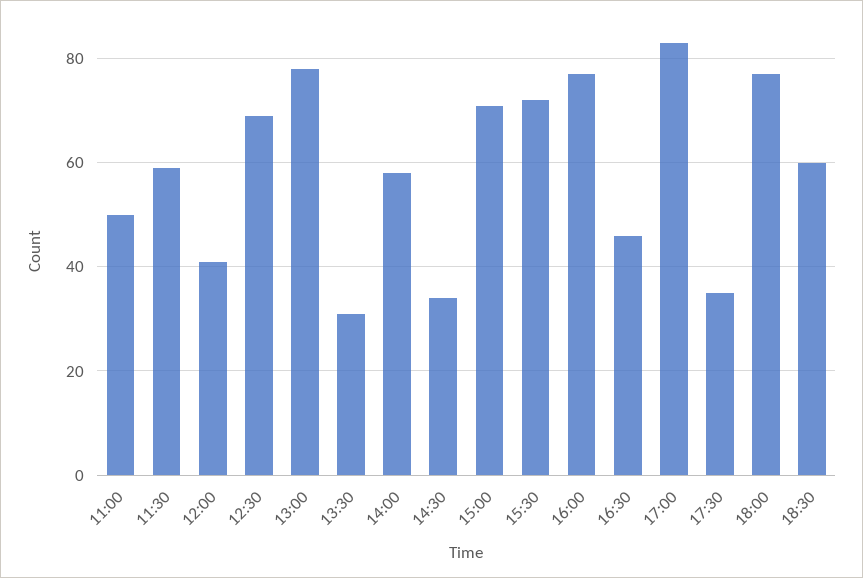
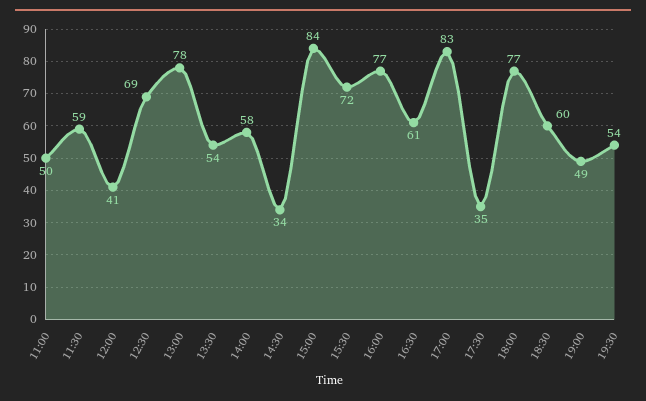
13:30: 30 -> 54
15:00: 70 -> 84
16:30: 45 -> 61
19:00: none -> 49
19:30: none -> 54

